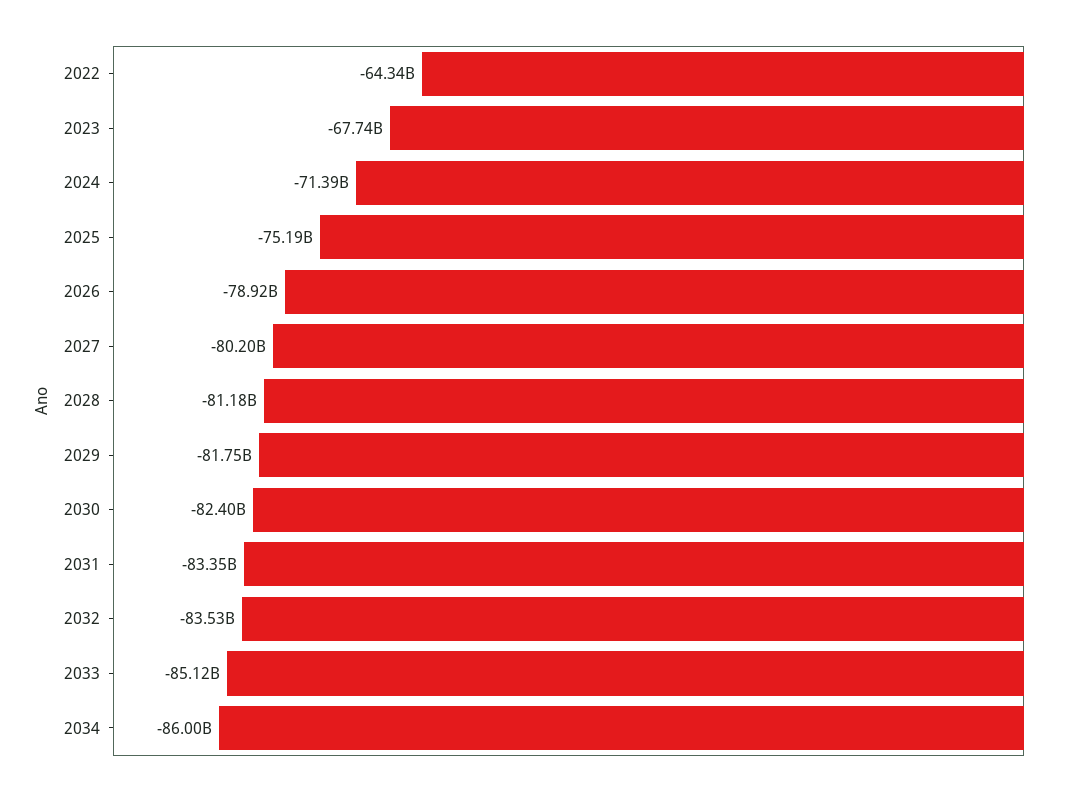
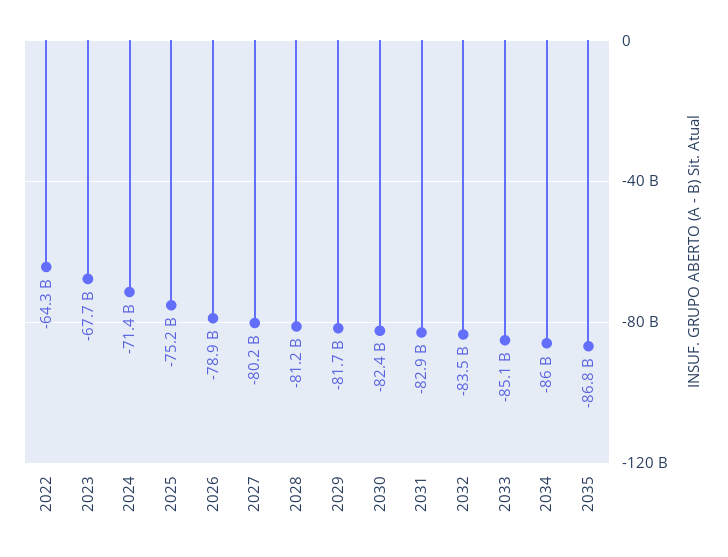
2031: -83350000000 -> -82900000000
2035: none -> -86800000000

